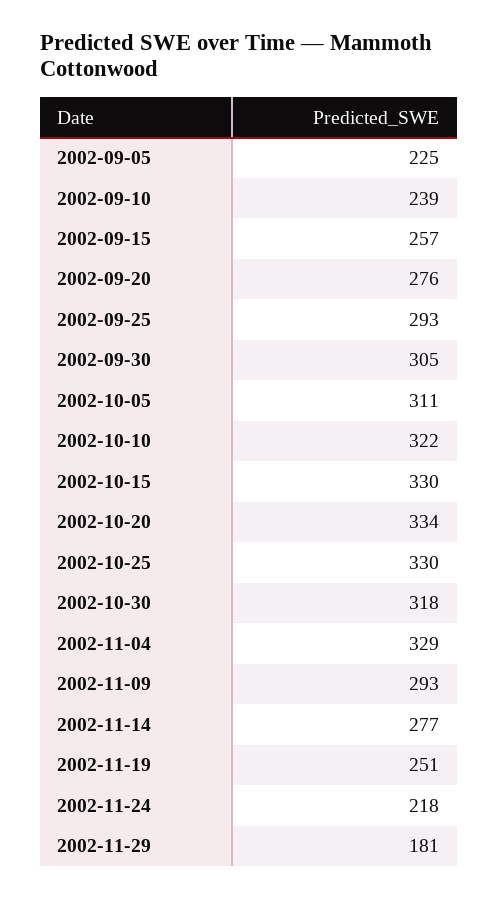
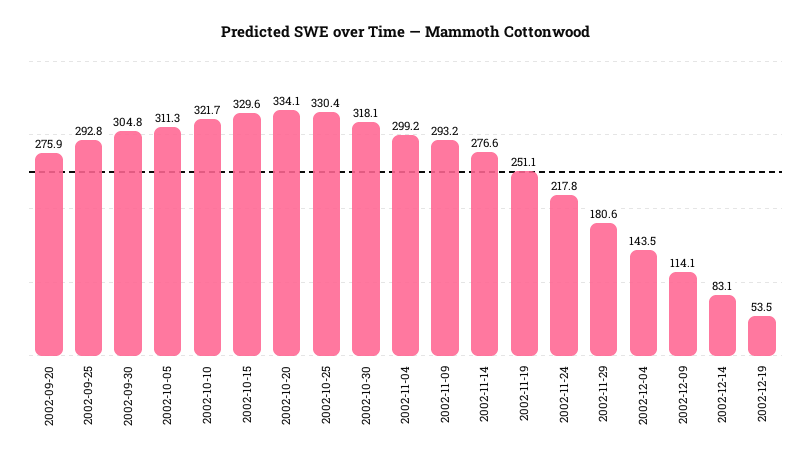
2002-09-05: 225 -> none
2002-09-10: 239 -> none
2002-09-15: 257 -> none
2002-11-04: 329 -> 299.2
2002-12-04: none -> 143.5
2002-12-09: none -> 114.1
2002-12-14: none -> 83.1
2002-12-19: none -> 53.5

